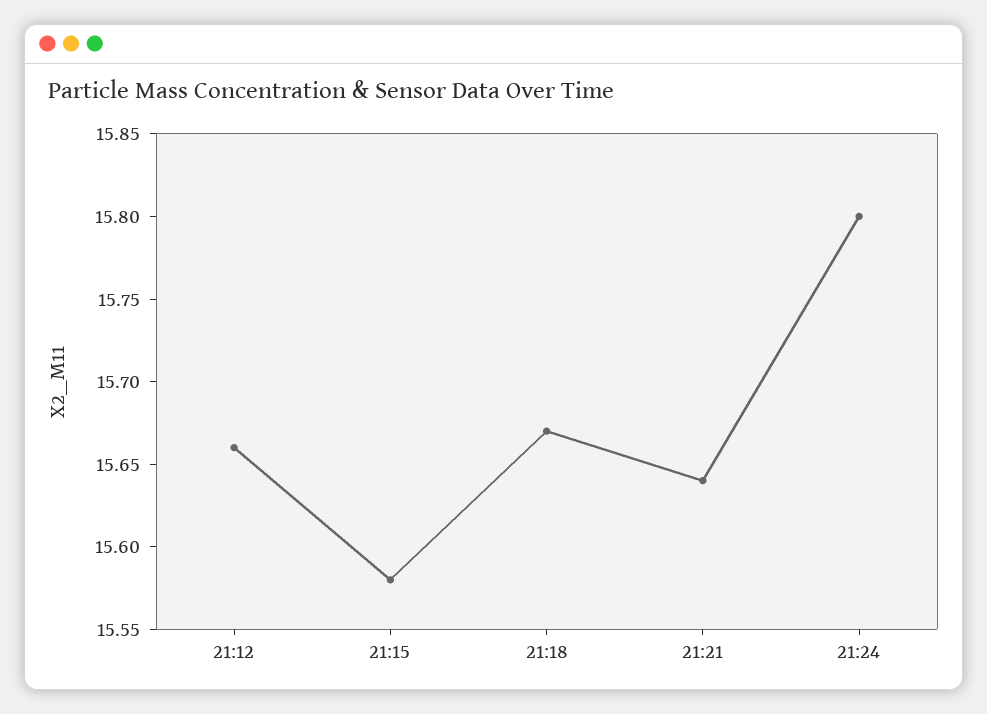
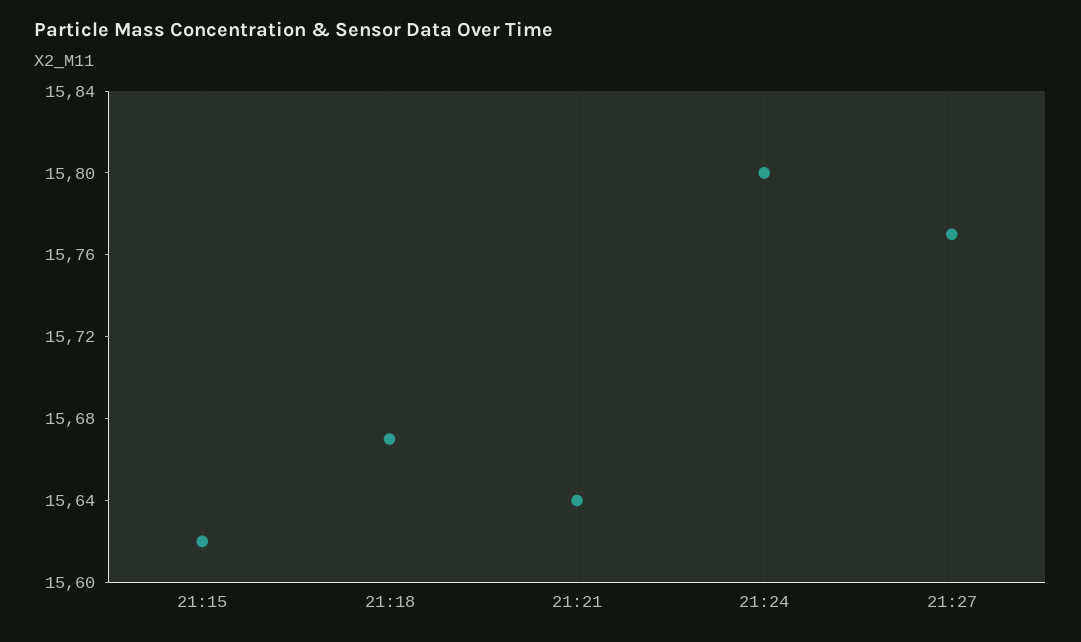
21:12: 15.66 -> none
21:15: 15.58 -> 15.62
21:27: none -> 15.77

